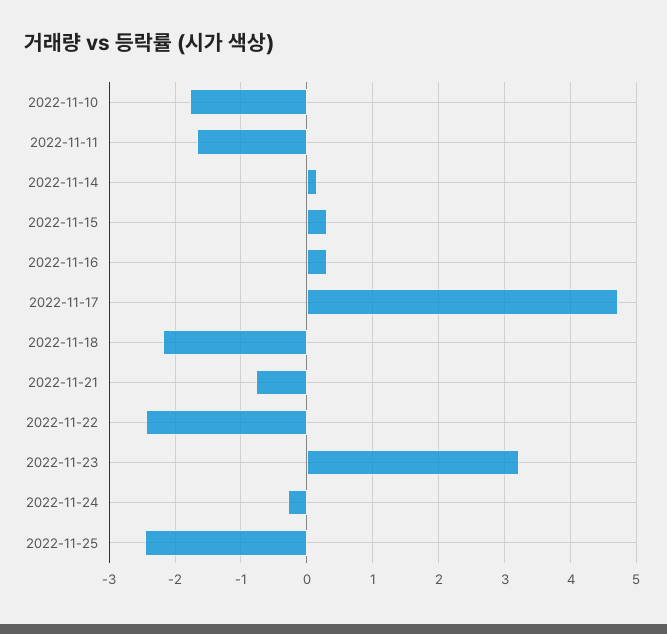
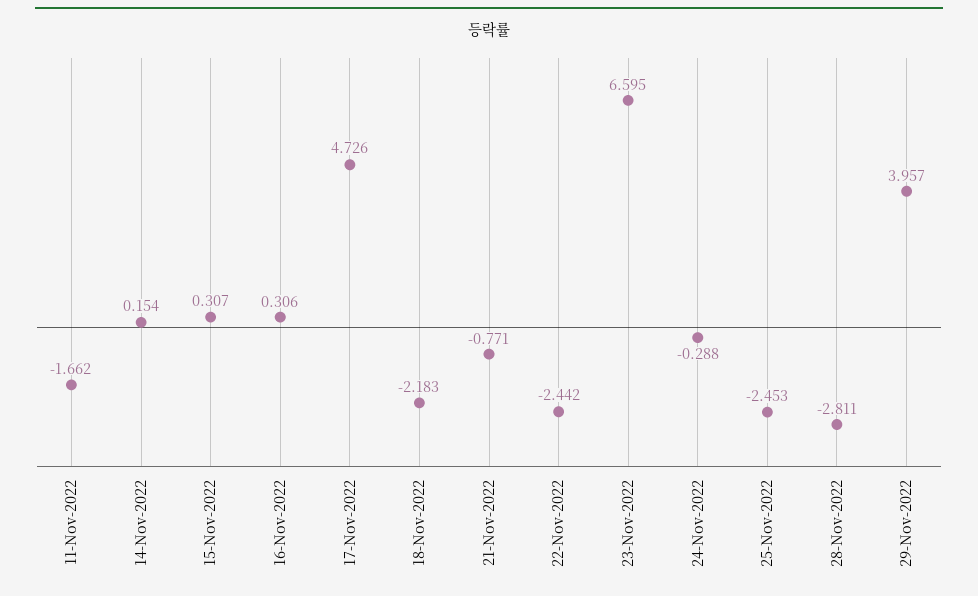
2022-11-10: -1.8 -> none
2022-11-23: 3.2 -> 6.595
28-Nov-2022: none -> -2.811
29-Nov-2022: none -> 3.957

